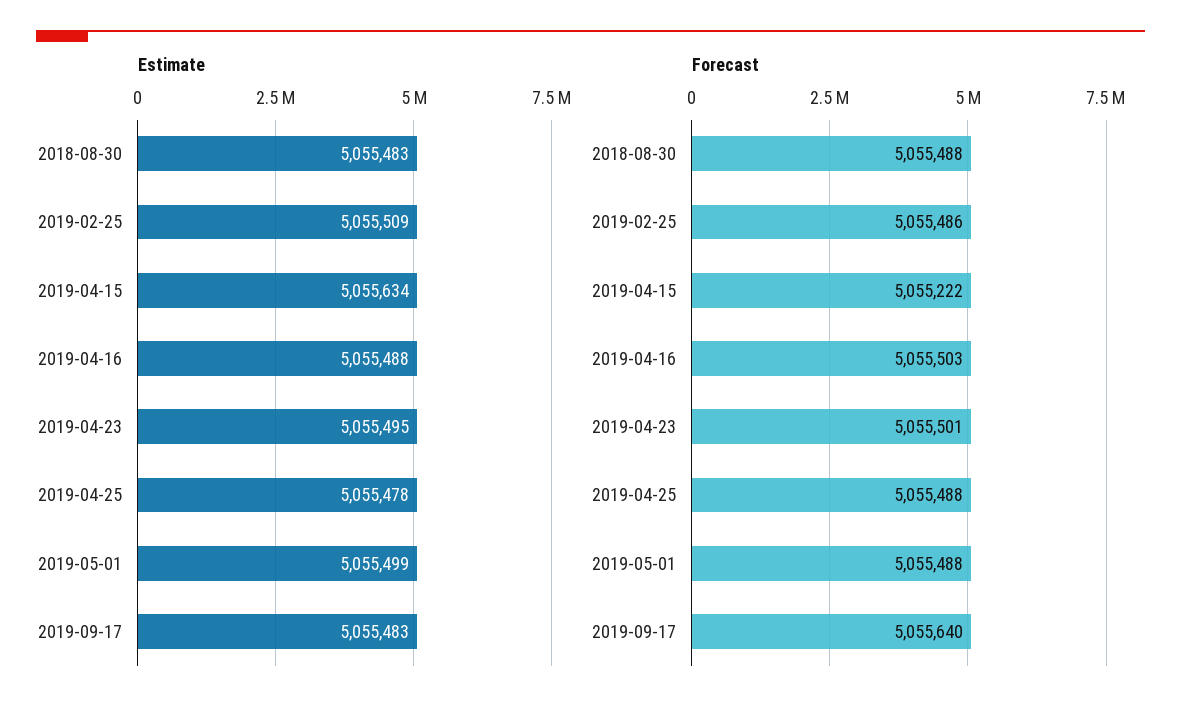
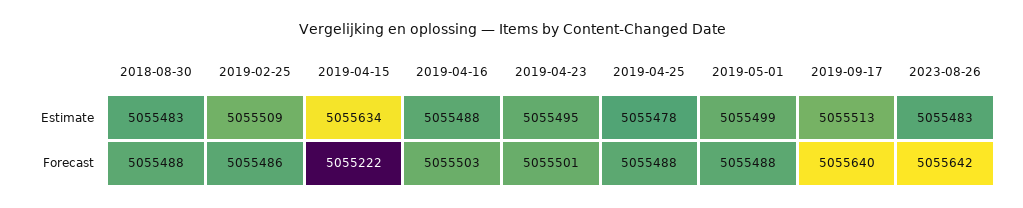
Estimate, 2019-09-17: 5055483 -> 5055513
Estimate, 2023-08-26: none -> 5055483
Forecast, 2023-08-26: none -> 5055642

